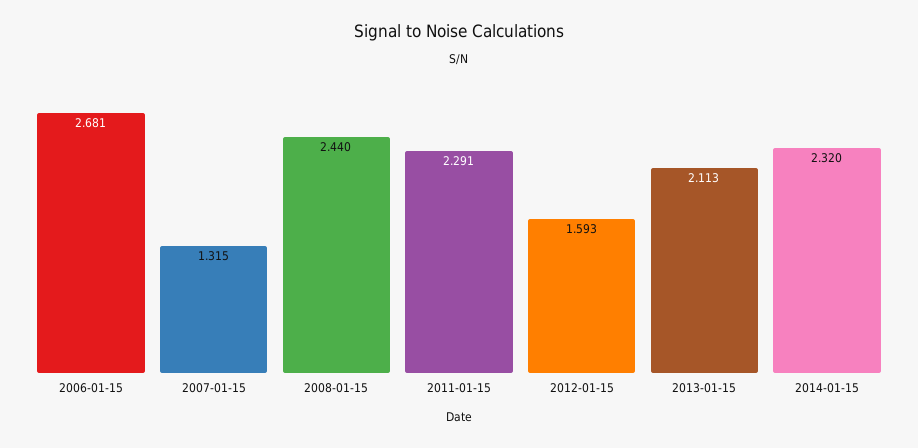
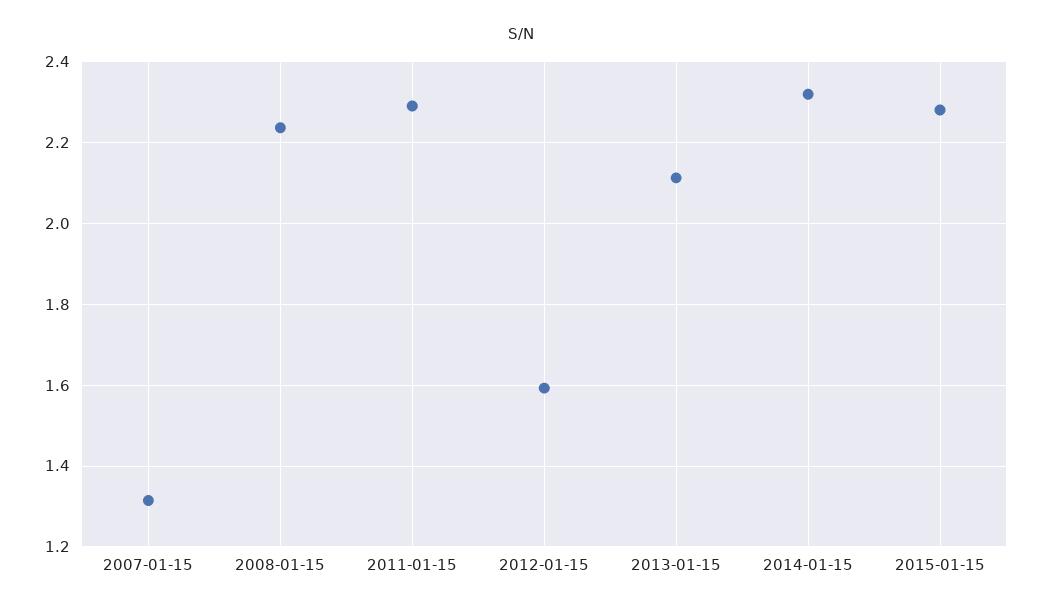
2006-01-15: 2.681 -> none
2008-01-15: 2.44 -> 2.24
2015-01-15: none -> 2.28

